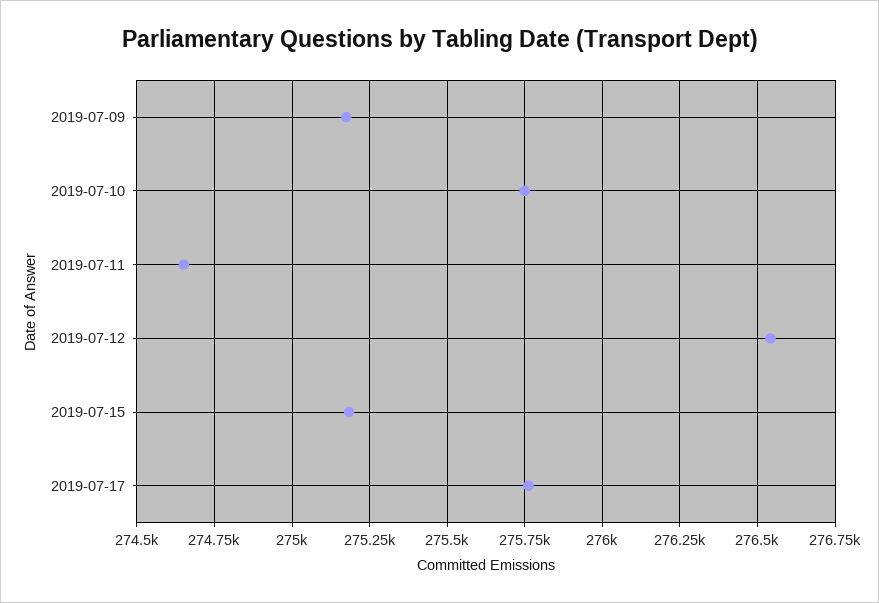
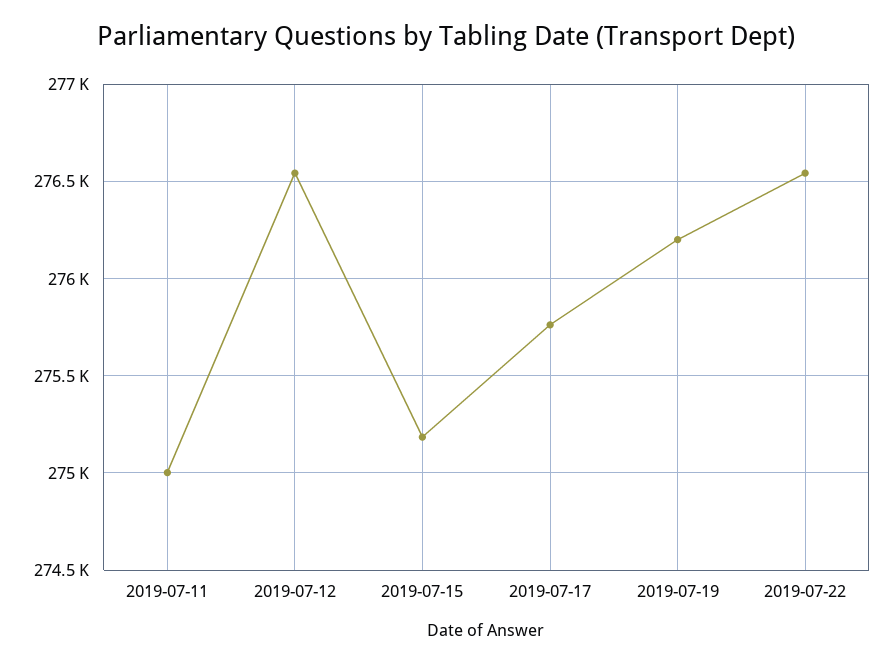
2019-07-09: 275175 -> none
2019-07-10: 275750 -> none
2019-07-11: 274650 -> 275000
2019-07-19: none -> 276200
2019-07-22: none -> 276550

